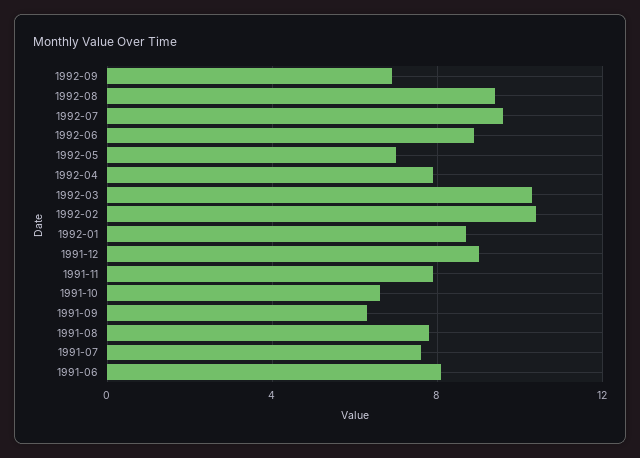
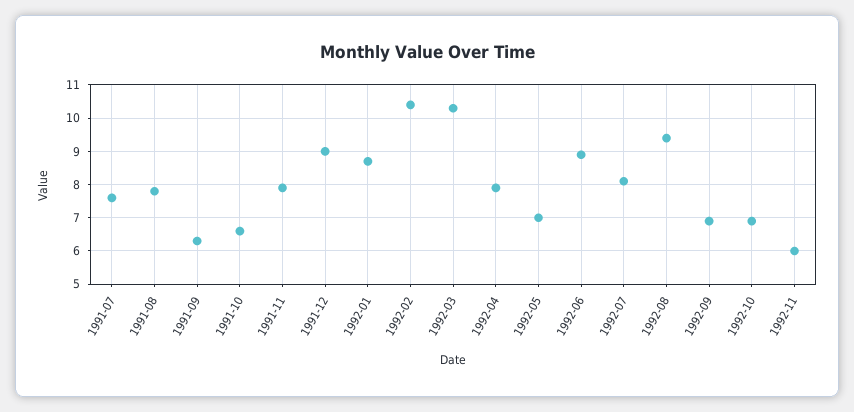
1992-07: 9.5 -> 8
1991-06: 8 -> none
1992-10: none -> 7
1992-11: none -> 6

